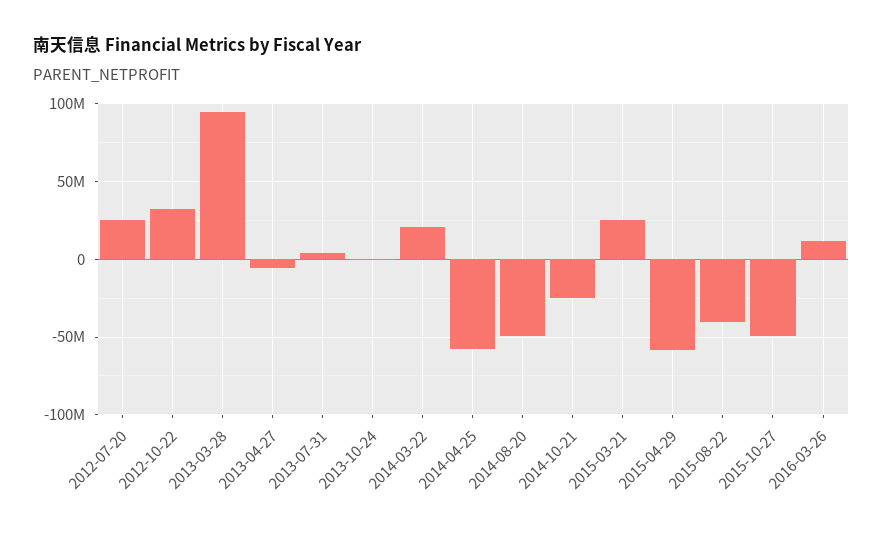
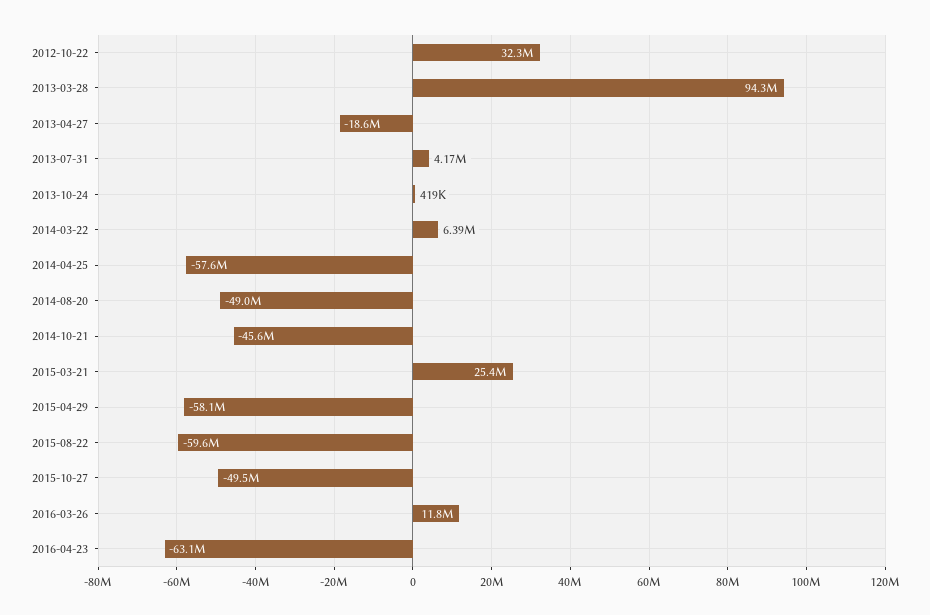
2012-07-20: 25000000 -> none
2013-04-27: -5000000 -> -18600000
2014-03-22: 20000000 -> 6390000
2014-10-21: -25000000 -> -45600000
2015-08-22: -40000000 -> -59600000
2016-04-23: none -> -63100000

